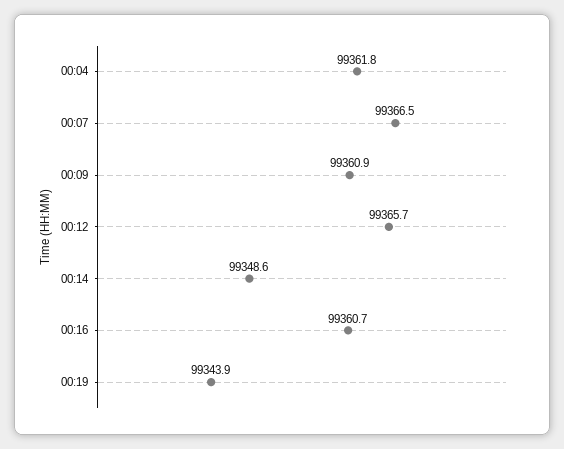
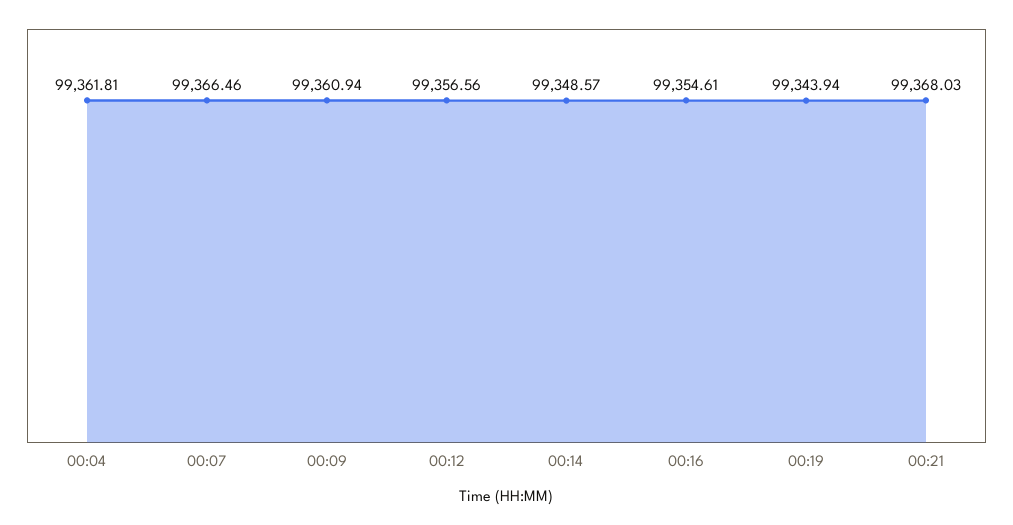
00:12: 99365.7 -> 99356.56
00:16: 99360.7 -> 99354.61
00:21: none -> 99368.03

